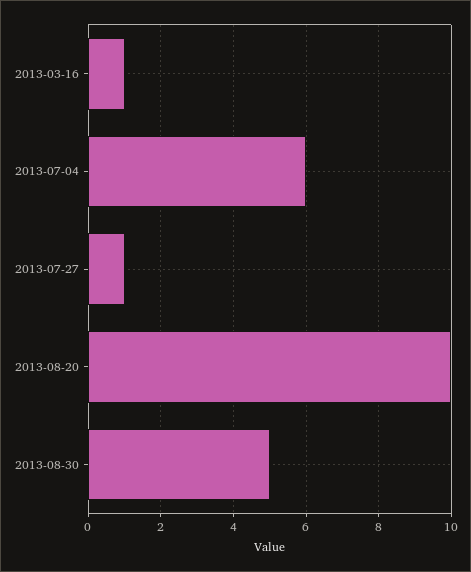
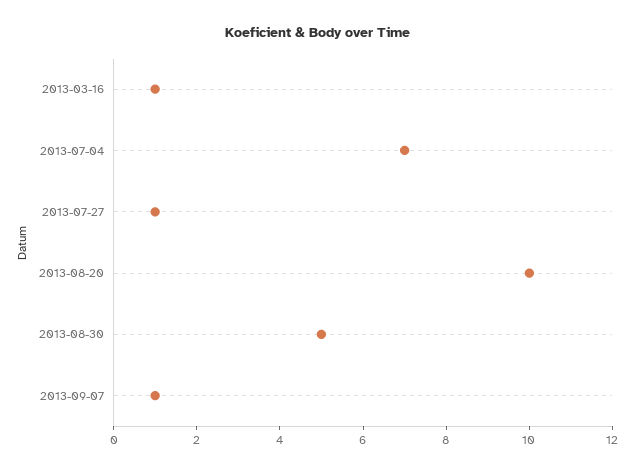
2013-07-04: 6 -> 7
2013-09-07: none -> 1

